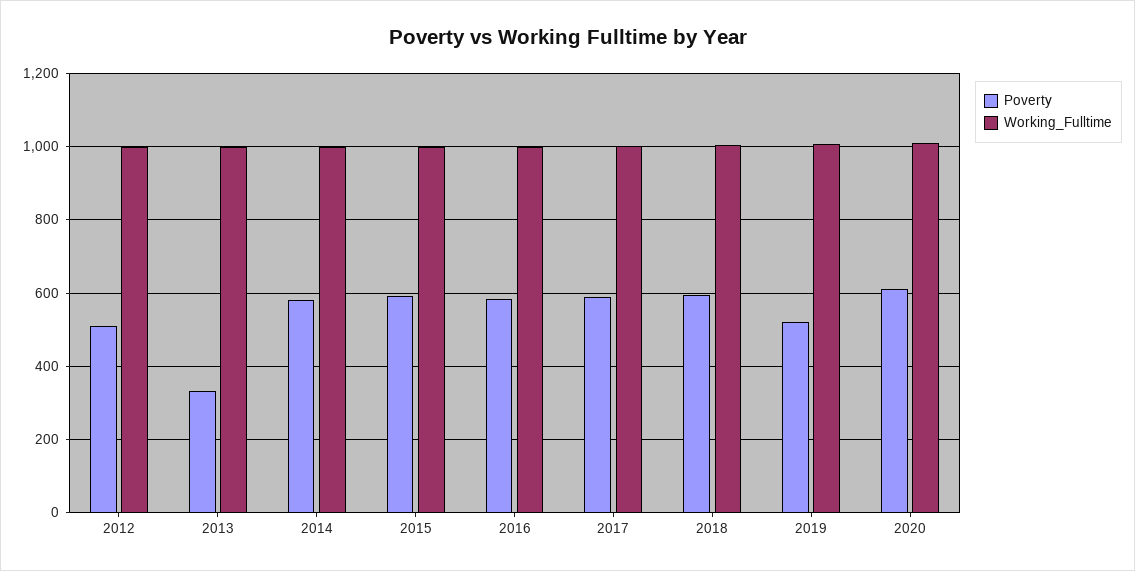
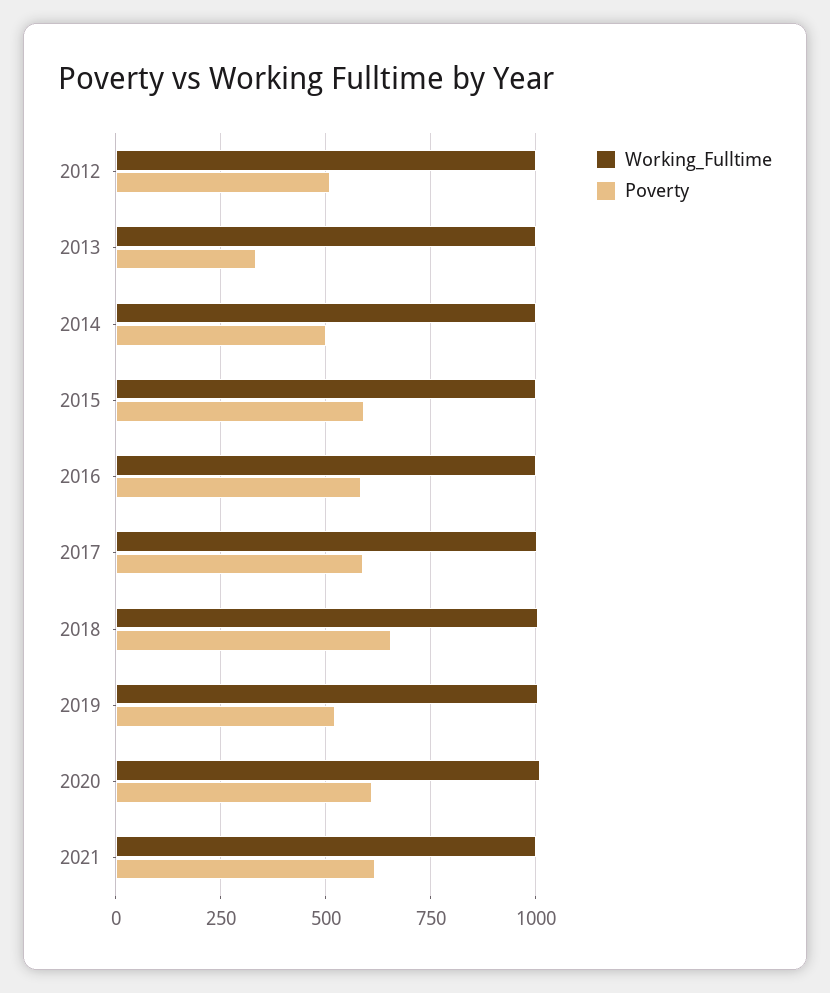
Poverty, 2014: 580 -> 500
Poverty, 2018: 600 -> 650
Working_Fulltime, 2021: none -> 1000
Poverty, 2021: none -> 625

